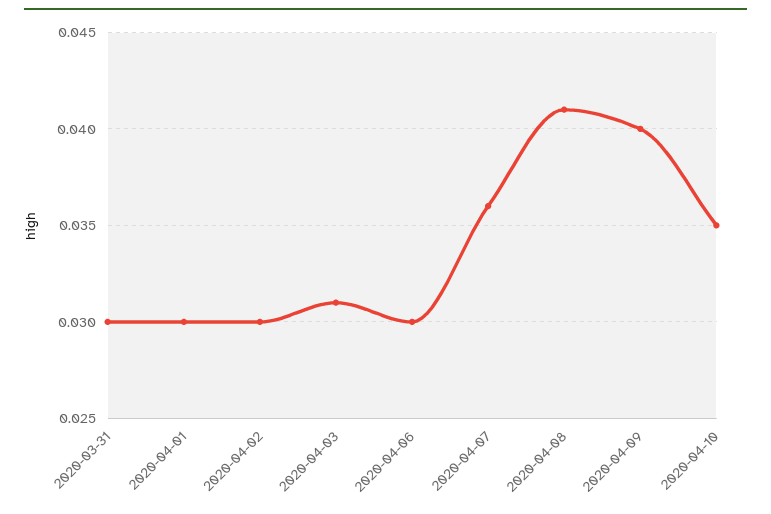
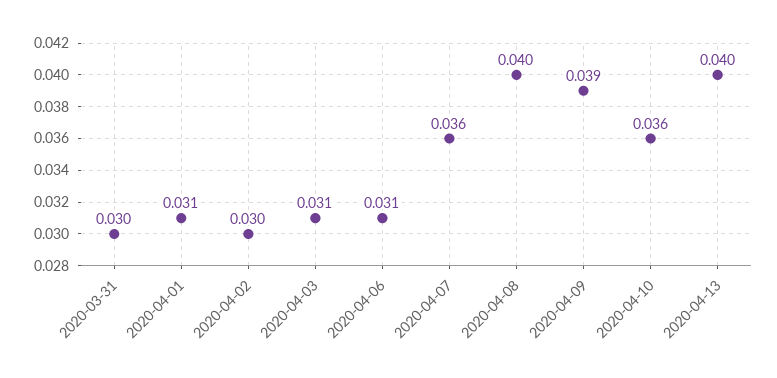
2020-04-01: 0.03 -> 0.031
2020-04-06: 0.03 -> 0.031
2020-04-08: 0.041 -> 0.04
2020-04-09: 0.04 -> 0.039
2020-04-10: 0.035 -> 0.036
2020-04-13: none -> 0.04

